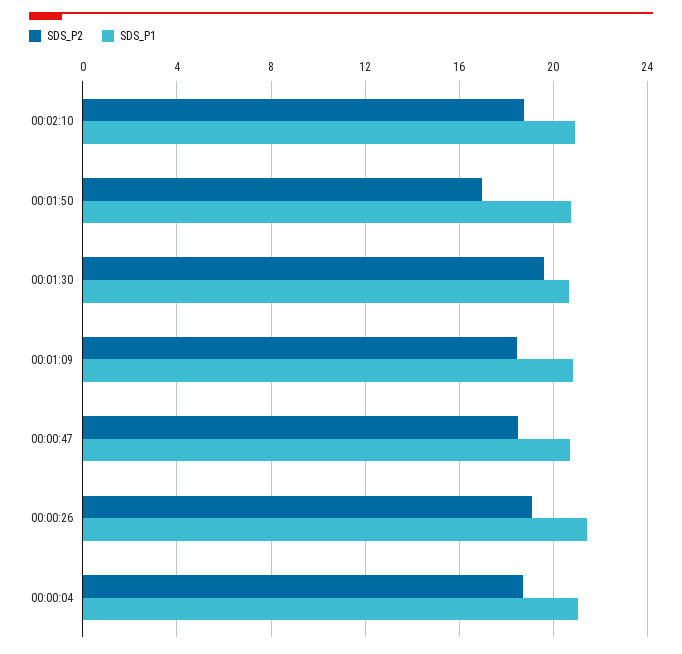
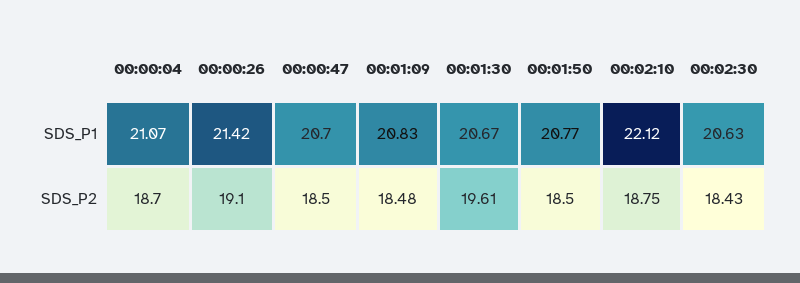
SDS_P1, 00:02:10: 21 -> 22.12
SDS_P2, 00:01:50: 17 -> 18.5
SDS_P1, 00:02:30: none -> 20.63
SDS_P2, 00:02:30: none -> 18.43

